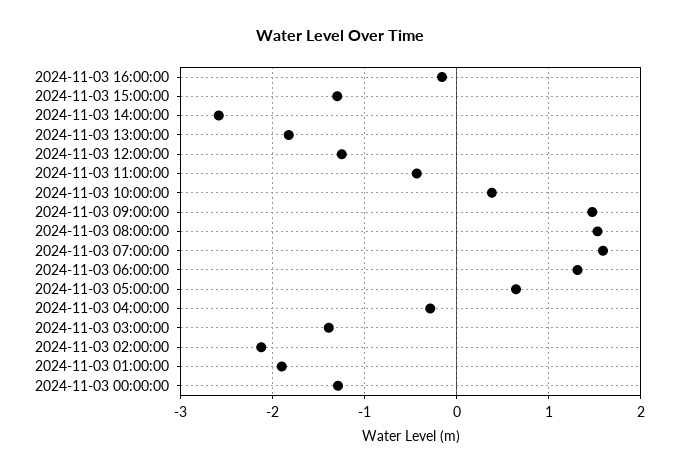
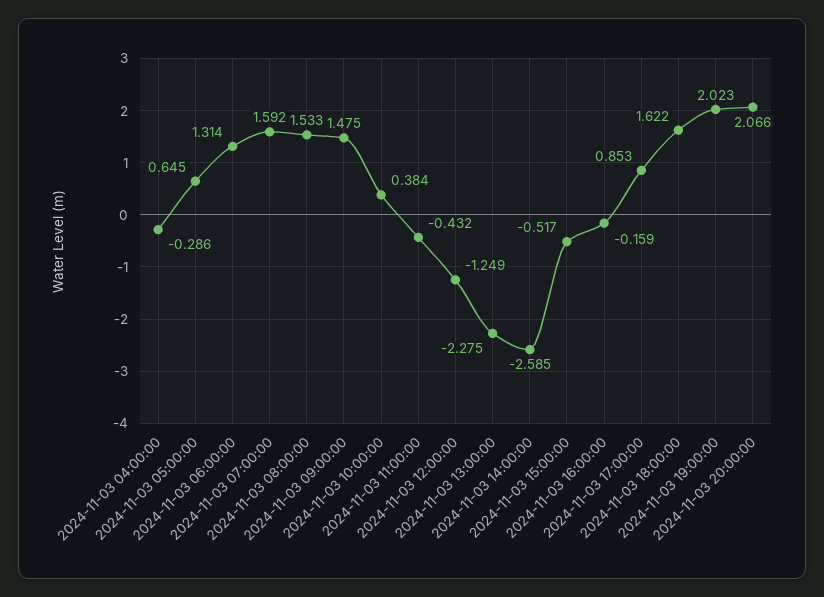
2024-11-03 15:00:00: -1.3 -> -0.517
2024-11-03 13:00:00: -1.8 -> -2.275
2024-11-03 03:00:00: -1.4 -> none
2024-11-03 02:00:00: -2.1 -> none
2024-11-03 01:00:00: -1.9 -> none
2024-11-03 00:00:00: -1.3 -> none
2024-11-03 17:00:00: none -> 0.853
2024-11-03 18:00:00: none -> 1.622
2024-11-03 19:00:00: none -> 2.023
2024-11-03 20:00:00: none -> 2.066

